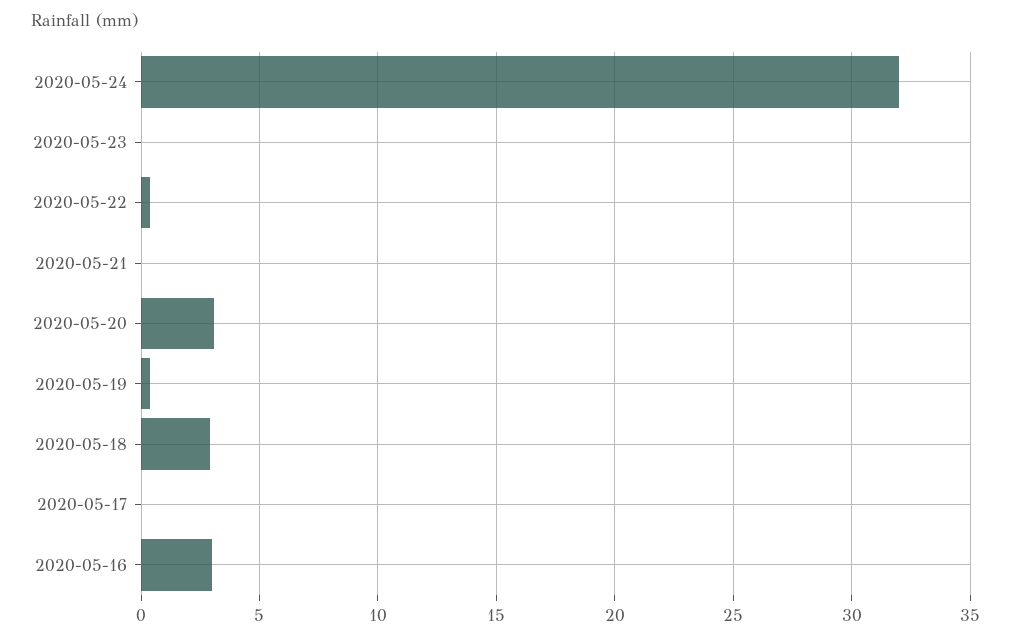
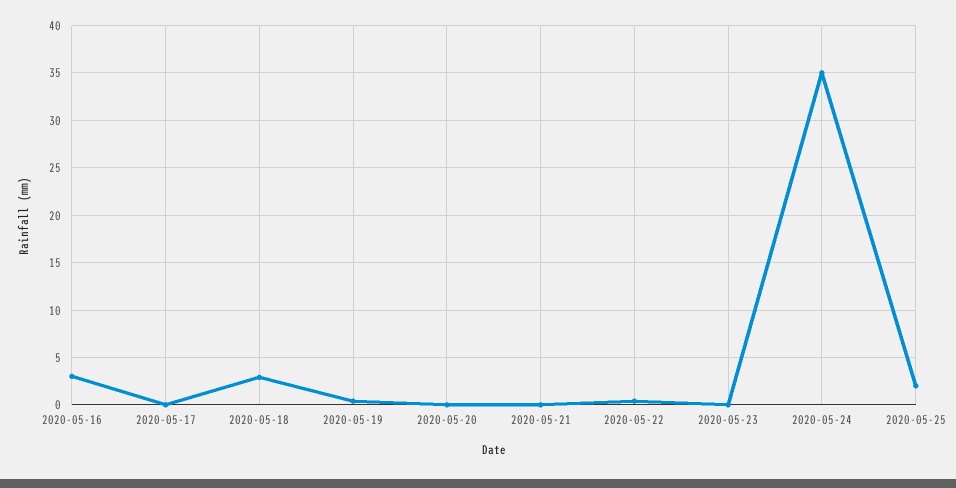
2020-05-24: 32 -> 35
2020-05-20: 3 -> 0
2020-05-25: none -> 2

